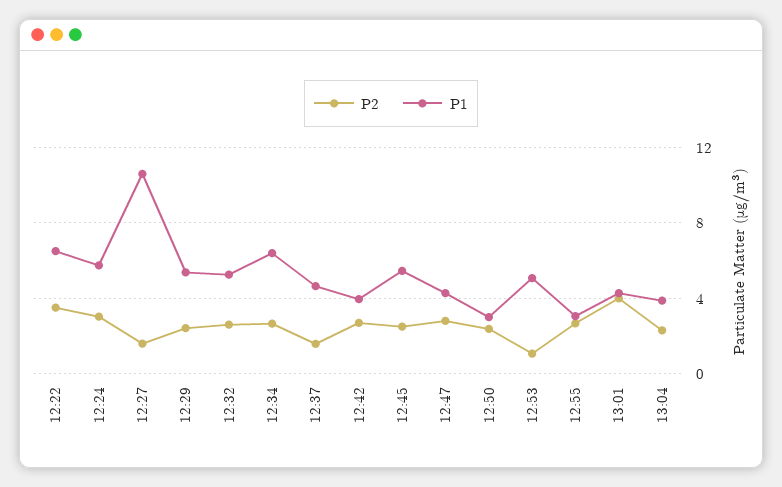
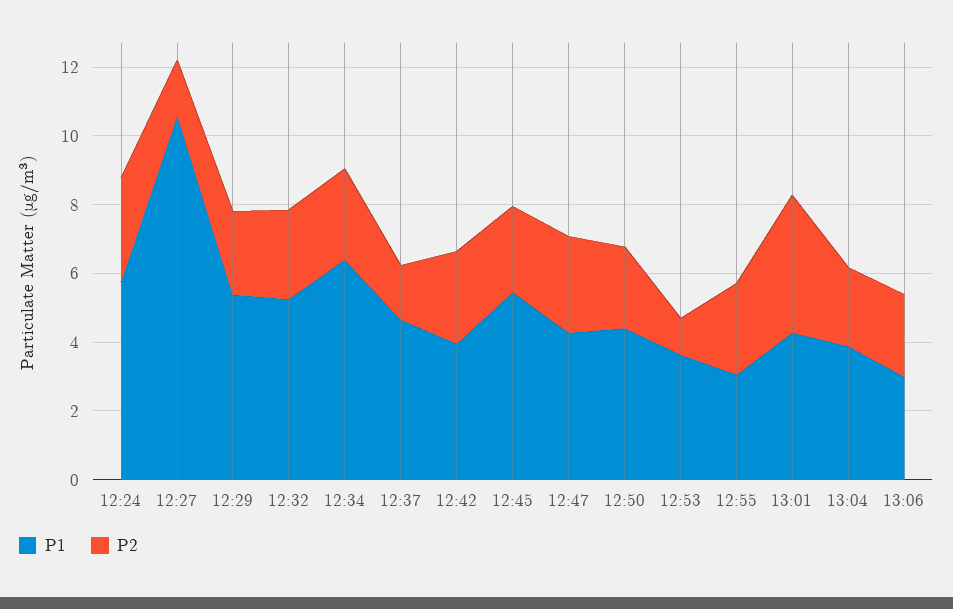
P2, 12:22: 3.5 -> none
P1, 12:22: 6.5 -> none
P1, 12:50: 3 -> 4.5
P1, 12:53: 5 -> 3.5
P1, 13:06: none -> 3
P2, 13:06: none -> 2.5

